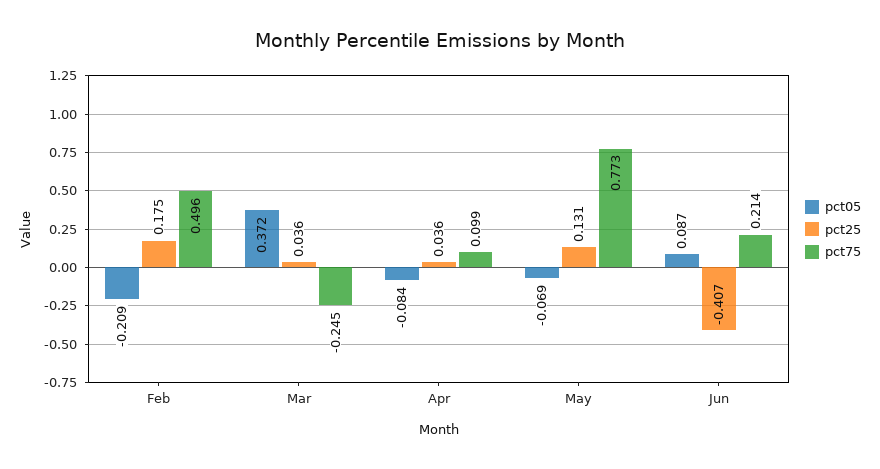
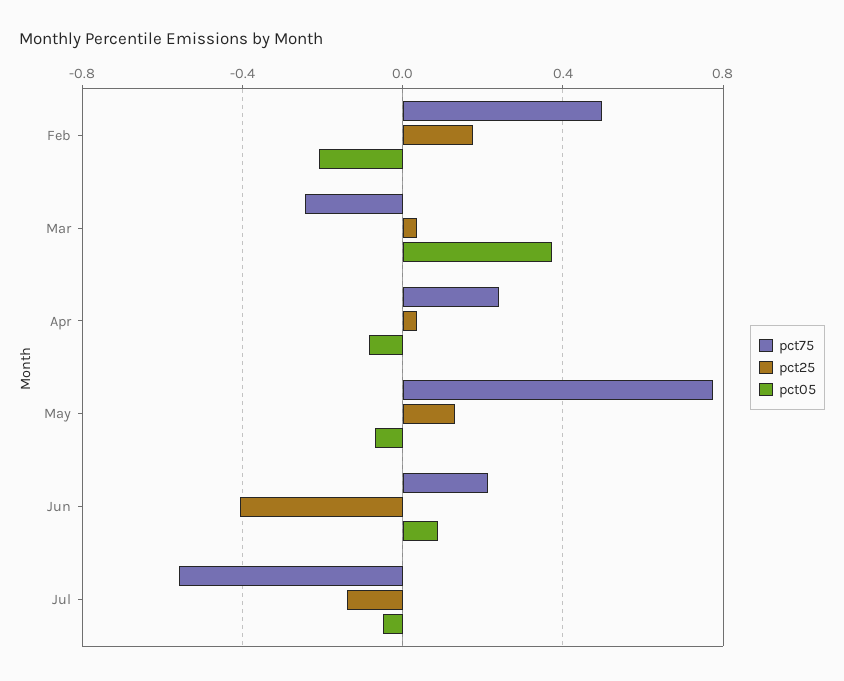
pct75, Apr: 0.099 -> 0.25
pct75, Jul: none -> -0.55
pct25, Jul: none -> -0.15
pct05, Jul: none -> -0.05

